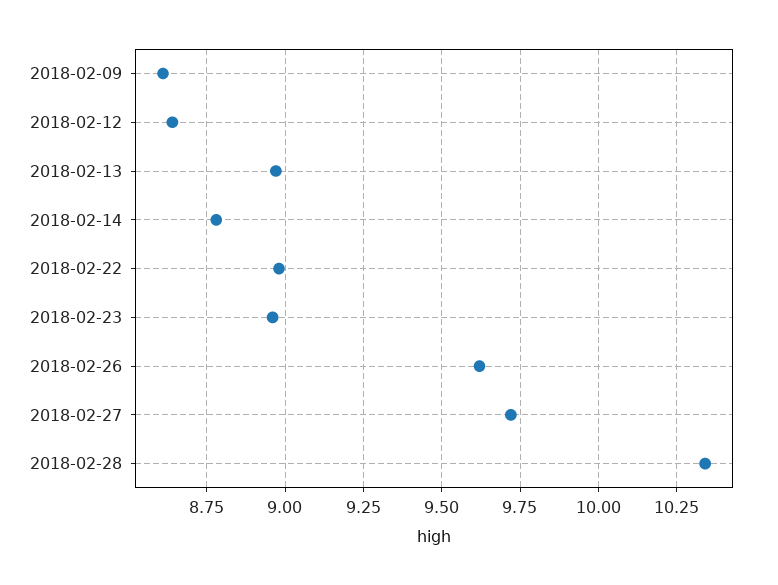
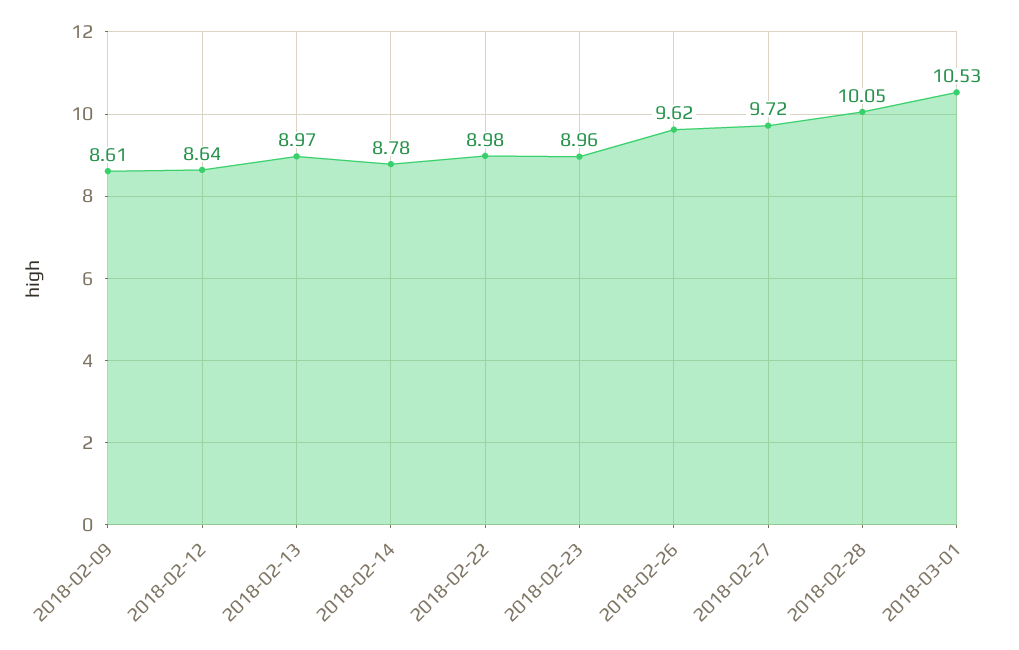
2018-02-28: 10.35 -> 10.05
2018-03-01: none -> 10.53

